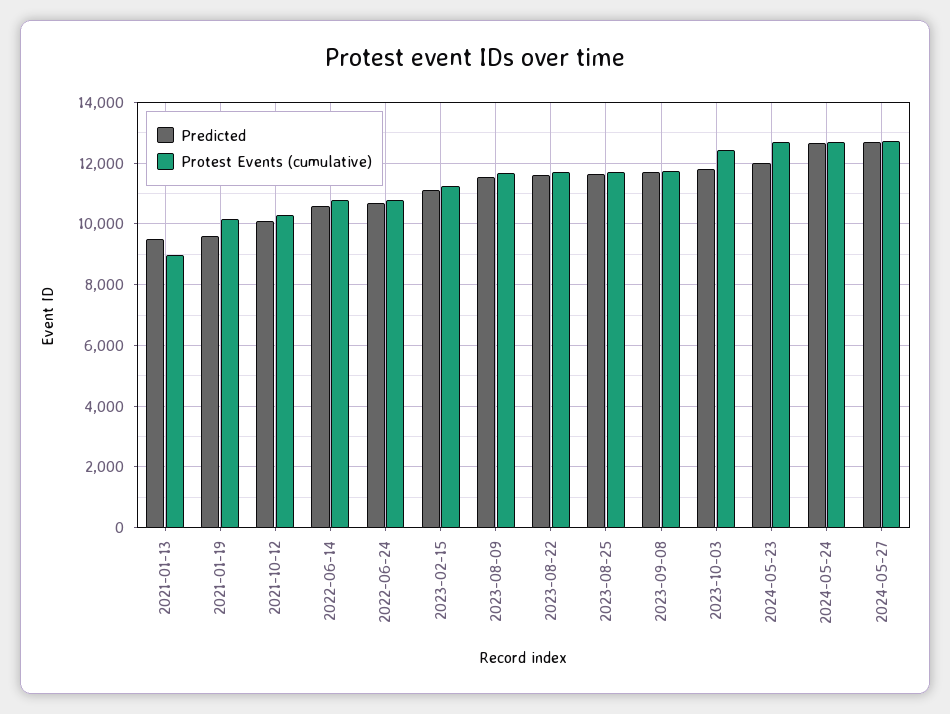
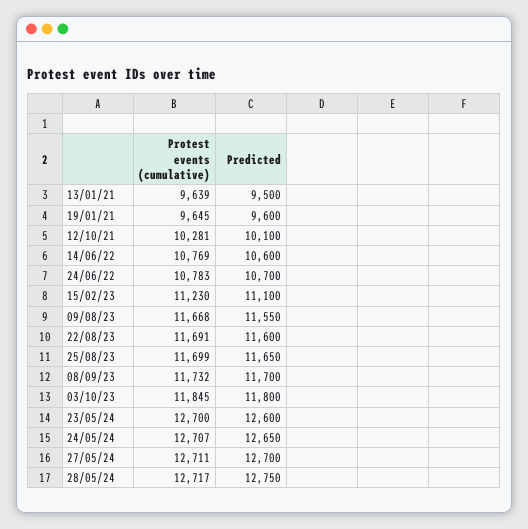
Protest Events (cumulative), 2021-01-13: 9000 -> 9639
Protest Events (cumulative), 2021-01-19: 10200 -> 9645
Protest Events (cumulative), 2023-10-03: 12400 -> 11845
Predicted, 2024-05-23: 12000 -> 12600
Protest Events (cumulative), 28/05/24: none -> 12717
Predicted, 28/05/24: none -> 12750

